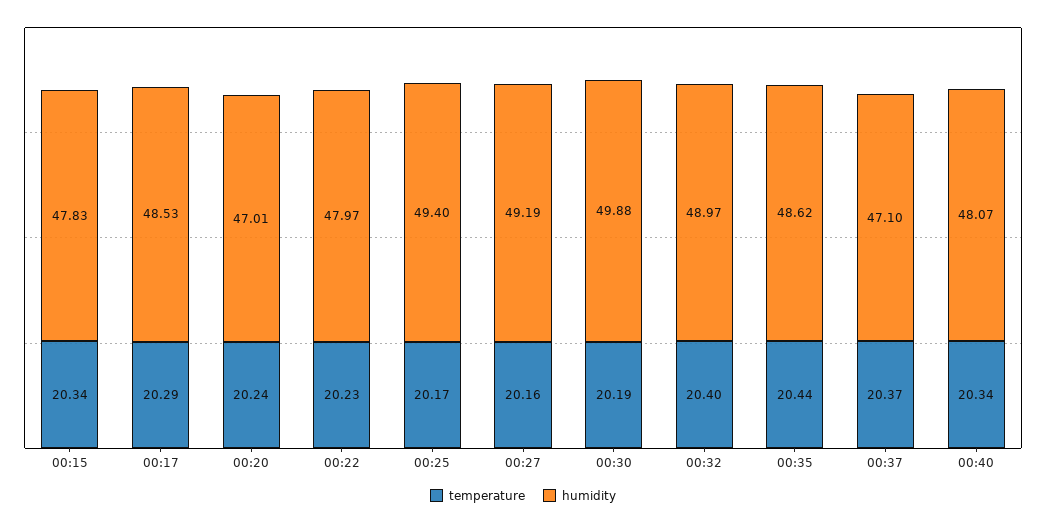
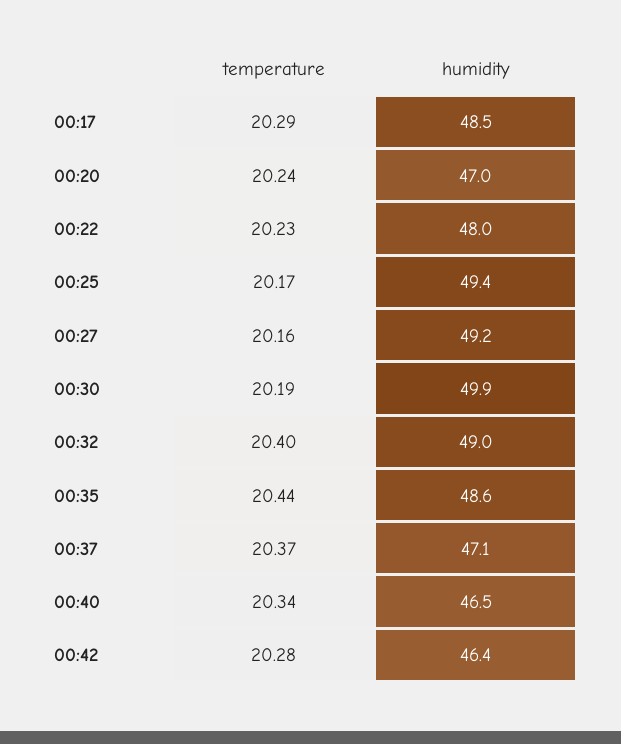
temperature, 00:15: 20.34 -> none
humidity, 00:15: 47.83 -> none
humidity, 00:40: 48.07 -> 46.5
temperature, 00:42: none -> 20.28
humidity, 00:42: none -> 46.4

